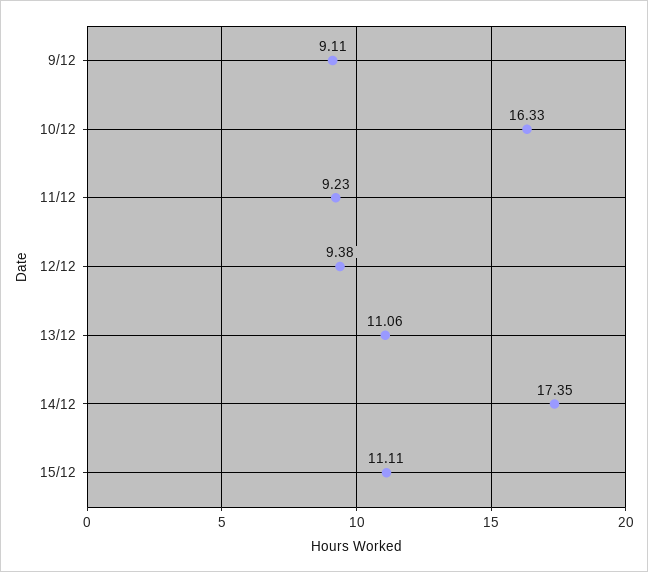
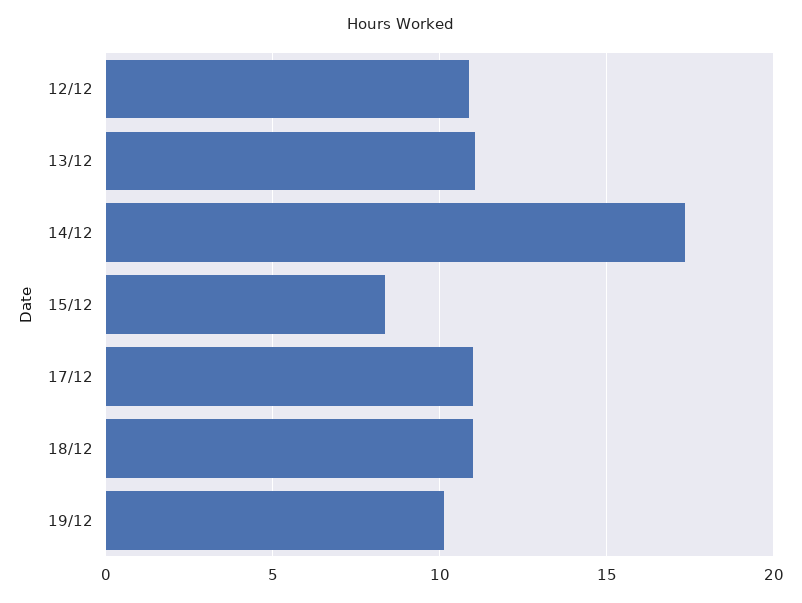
9/12: 9.11 -> none
10/12: 16.33 -> none
11/12: 9.23 -> none
12/12: 9.38 -> 11
15/12: 11.11 -> 8.5
17/12: none -> 11
18/12: none -> 11
19/12: none -> 10

